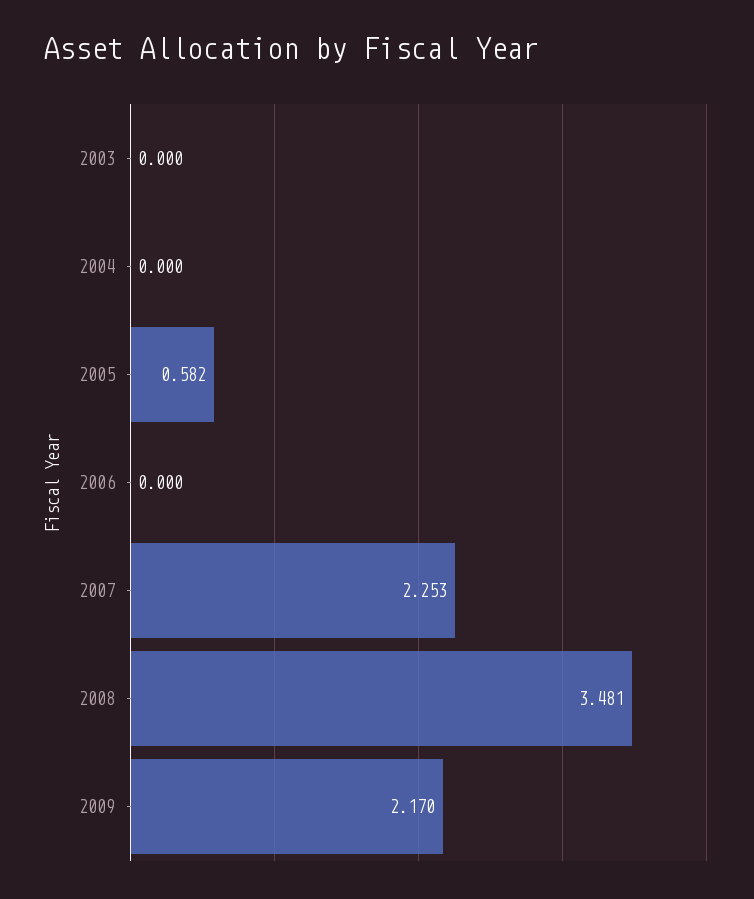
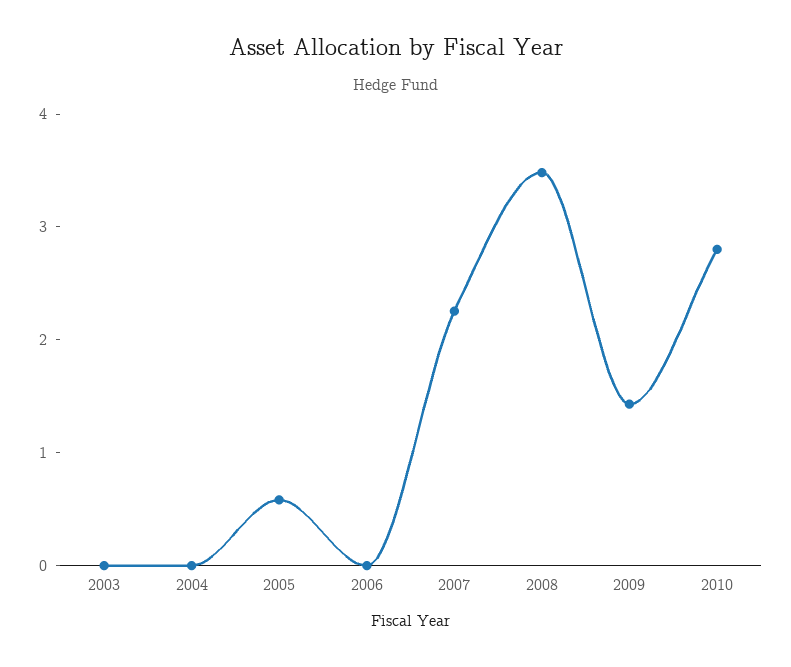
2009: 2.17 -> 1.4
2010: none -> 2.8

